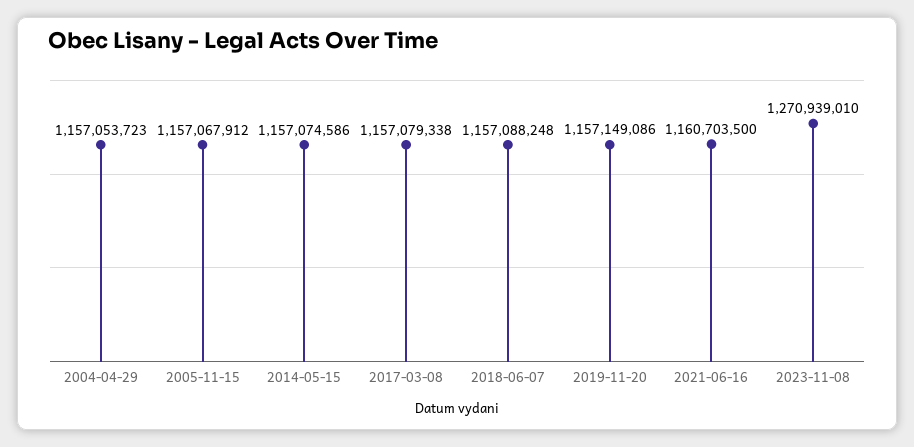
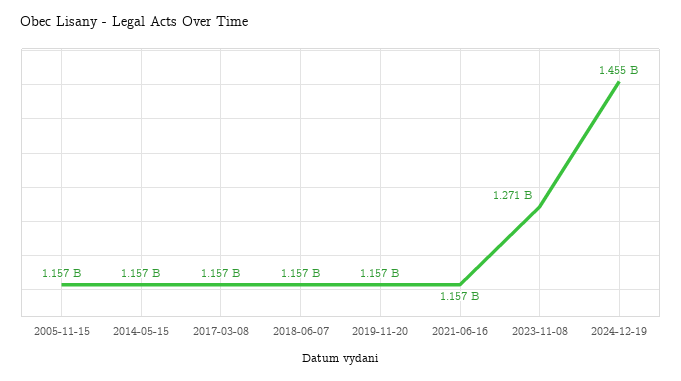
2004-04-29: 1157053723 -> none
2021-06-16: 1160703500 -> 1157000000
2024-12-19: none -> 1455000000

